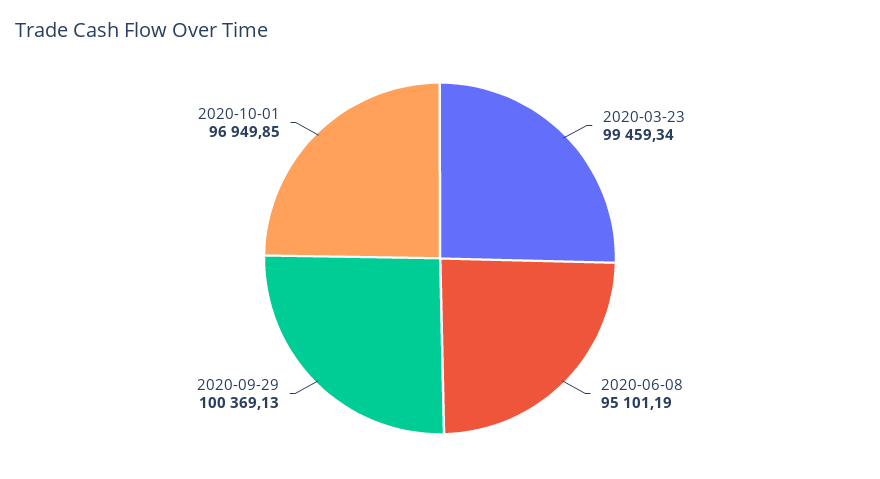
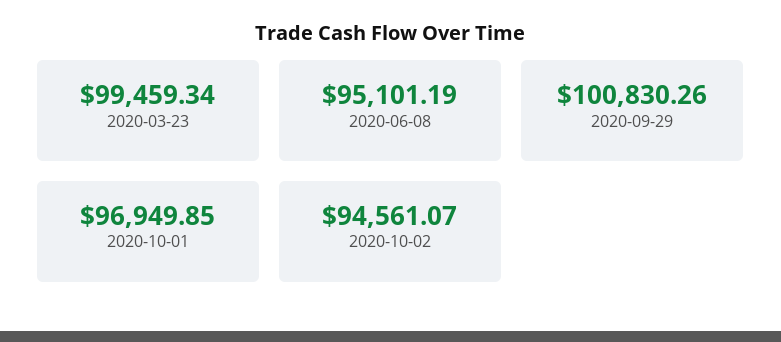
2020-09-29: 100369.13 -> 100830.26
2020-10-02: none -> 94561.07

